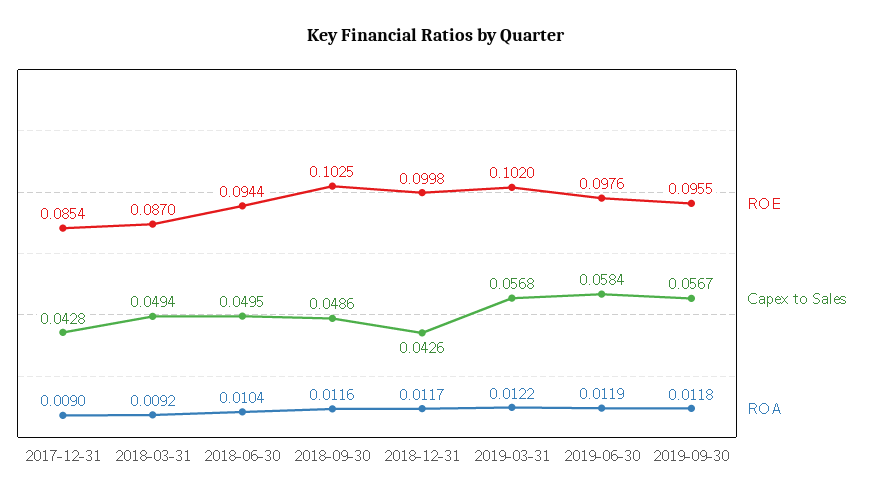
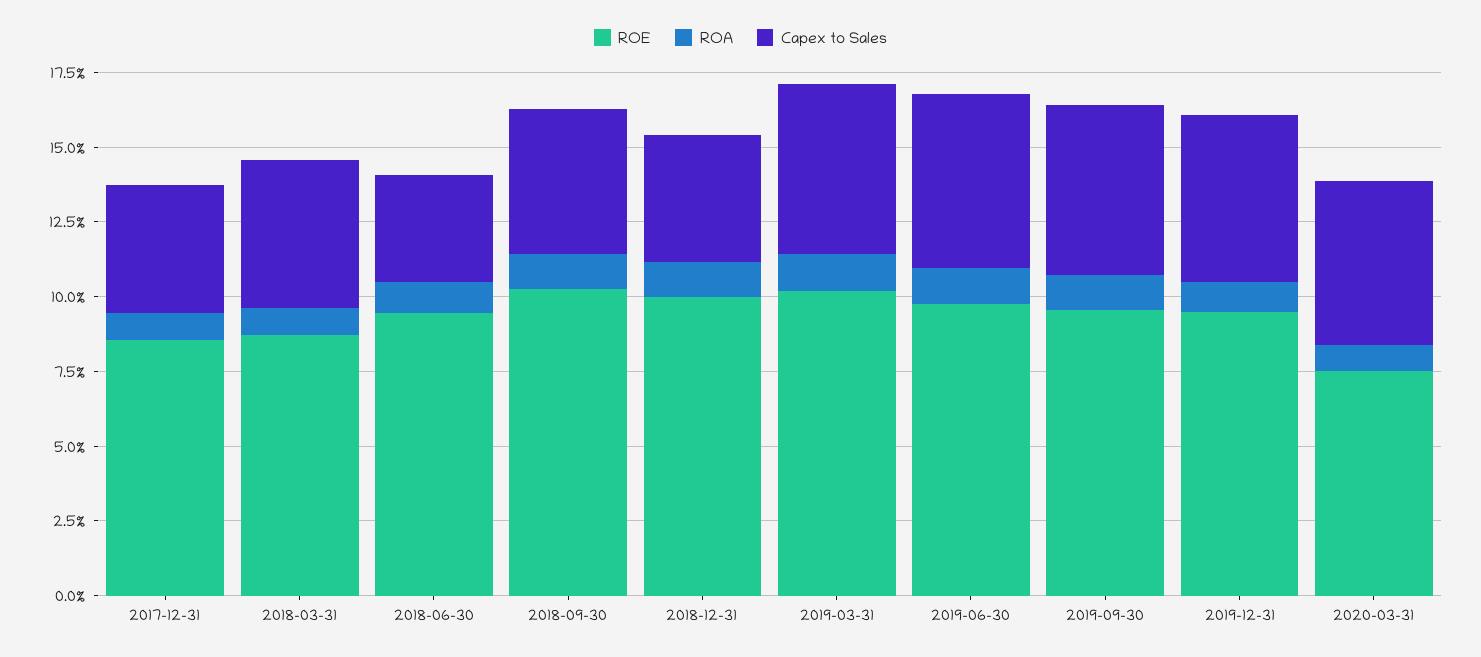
Capex to Sales, 2018-06-30: 0.0495 -> 0.035
ROE, 2019-12-31: none -> 0.095
ROA, 2019-12-31: none -> 0.01
Capex to Sales, 2019-12-31: none -> 0.055
ROE, 2020-03-31: none -> 0.075
ROA, 2020-03-31: none -> 0.01
Capex to Sales, 2020-03-31: none -> 0.055

